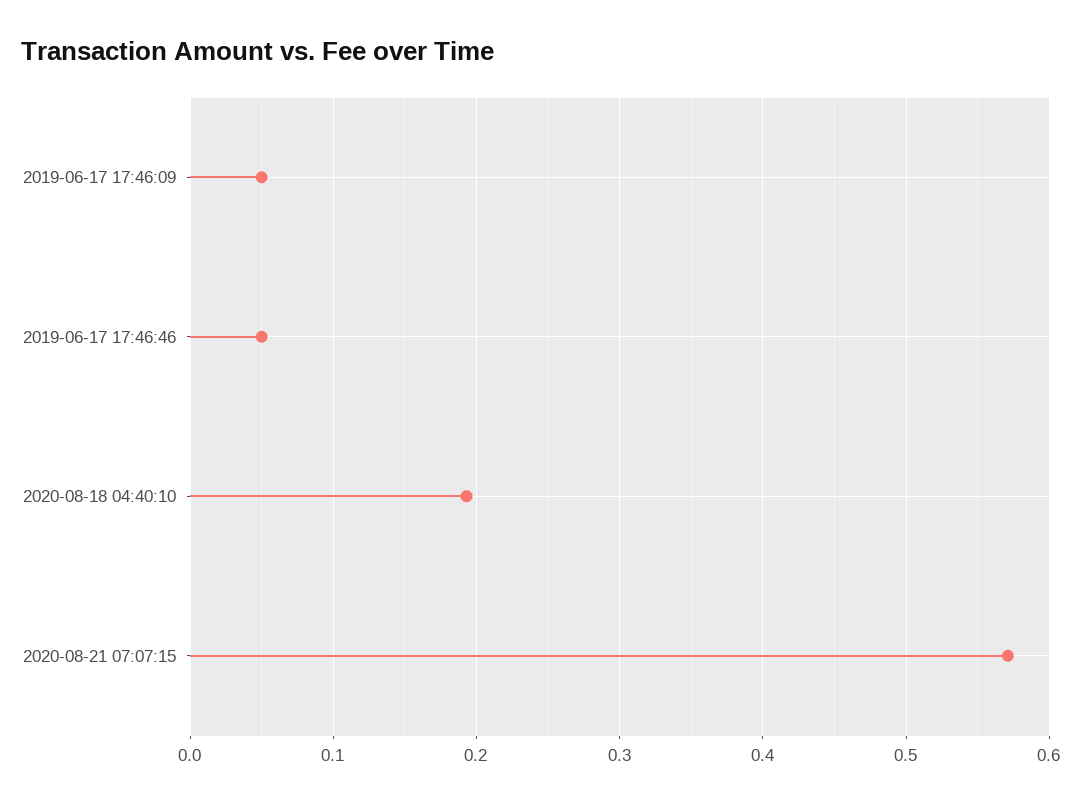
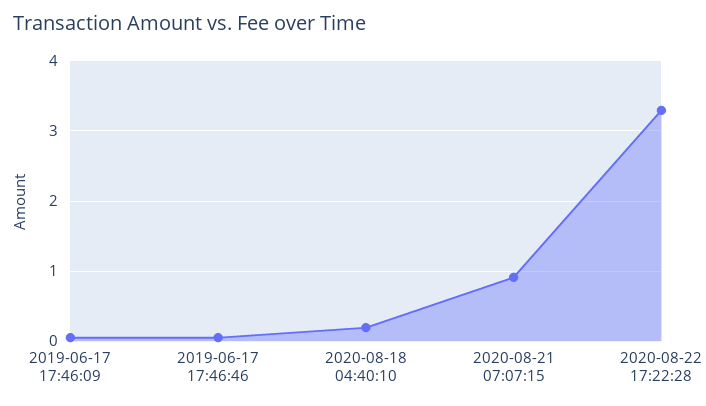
2020-08-21 07:07:15: 0.57 -> 0.9
2020-08-22 17:22:28: none -> 3.3

